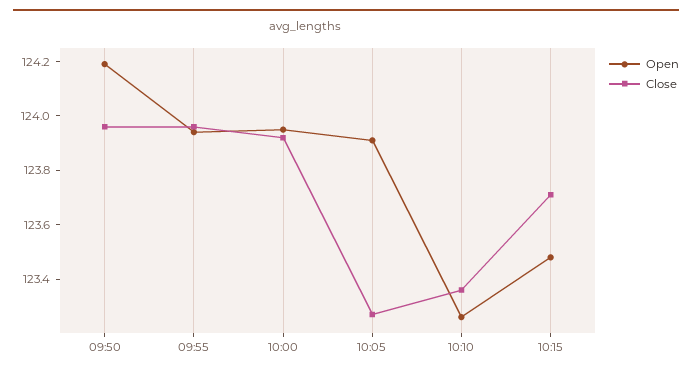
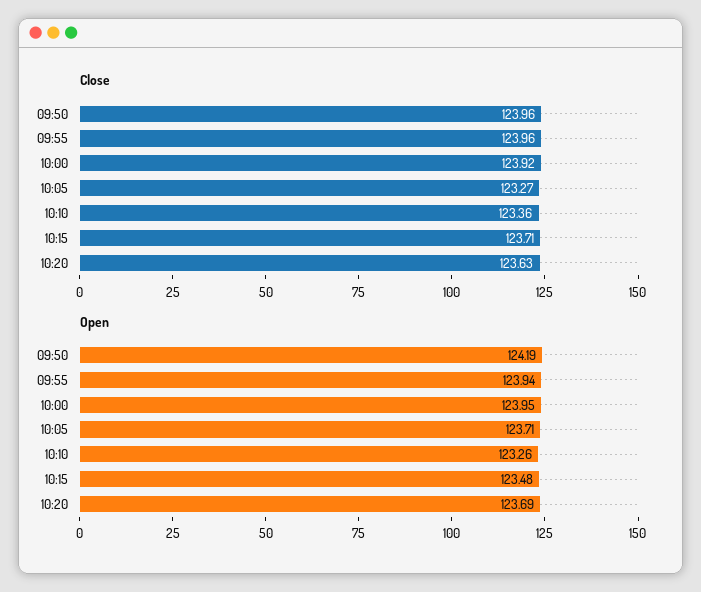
Open, 10:05: 123.9 -> 123.71
Close, 10:20: none -> 123.63
Open, 10:20: none -> 123.69

